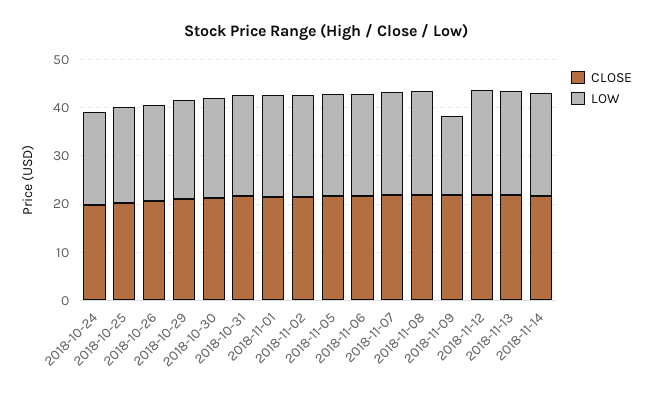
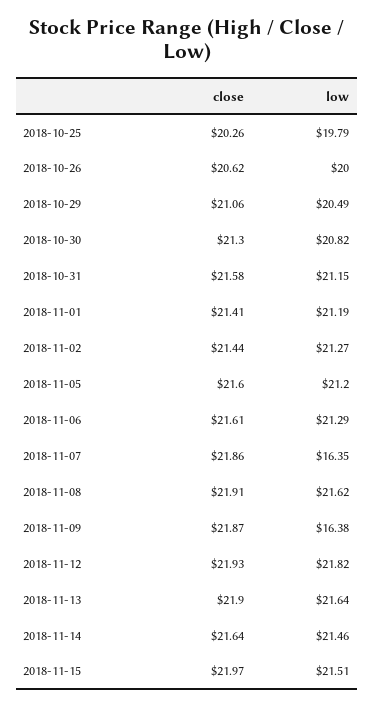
CLOSE, 2018-10-24: 20 -> none
LOW, 2018-10-24: 20 -> none
LOW, 2018-11-07: 22 -> 16.35
CLOSE, 2018-11-15: none -> 21.97
LOW, 2018-11-15: none -> 21.51

